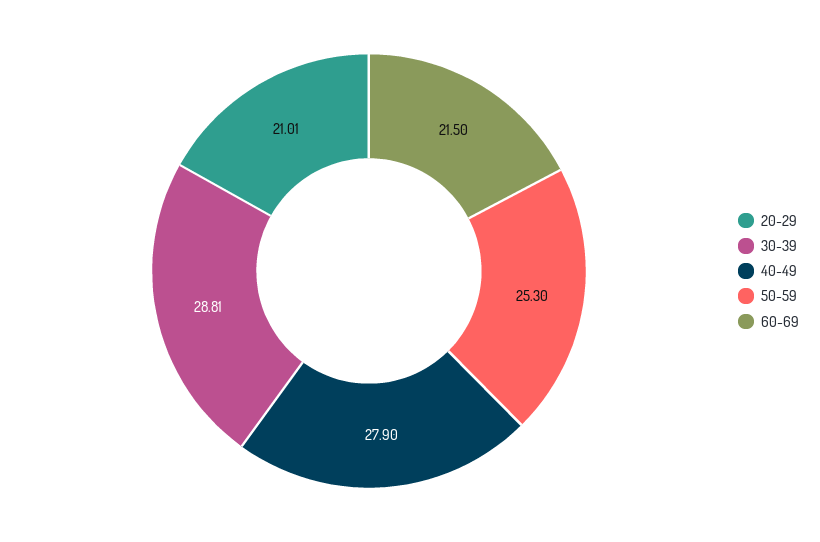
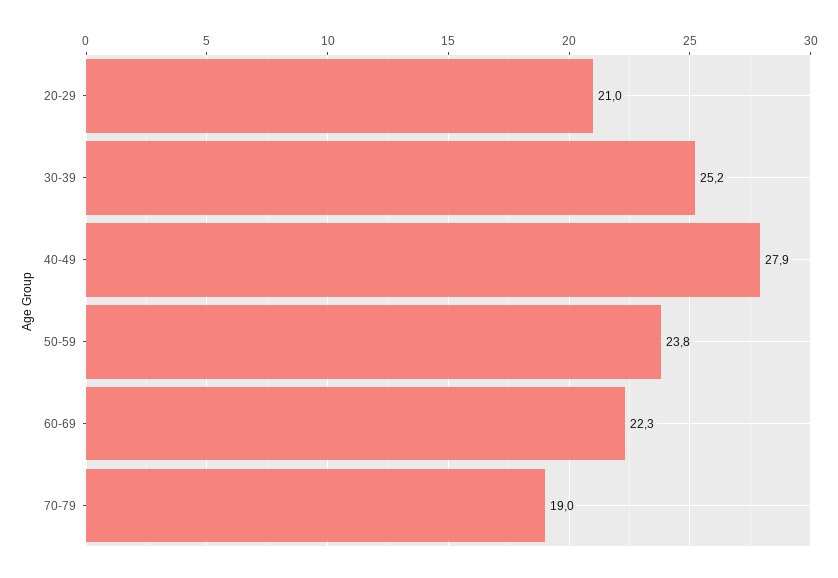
30-39: 28.81 -> 25.2
50-59: 25.3 -> 23.8
60-69: 21.5 -> 22.3
70-79: none -> 19

